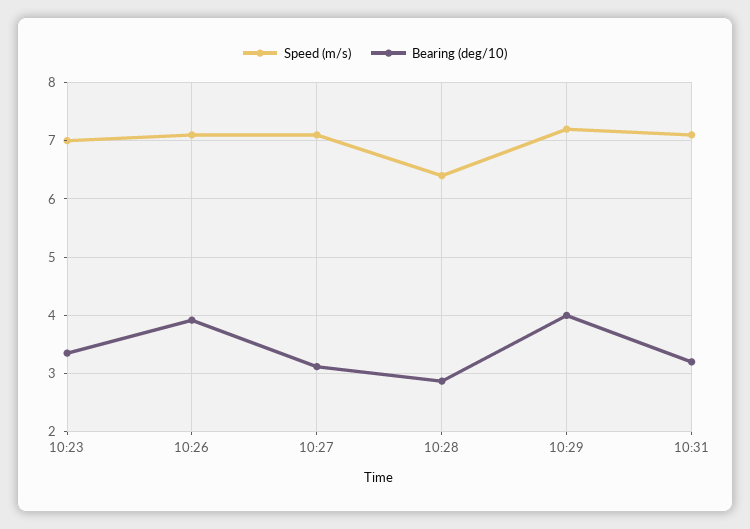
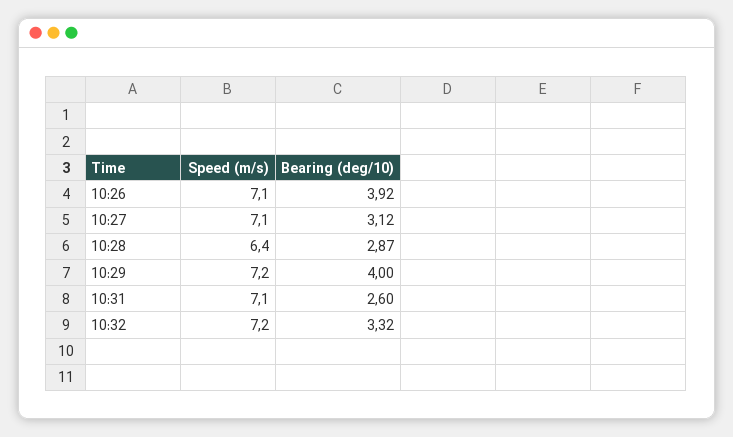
Speed (m/s), 10:23: 7 -> none
Bearing (deg/10), 10:23: 3.4 -> none
Bearing (deg/10), 10:31: 3.2 -> 2.6
Speed (m/s), 10:32: none -> 7.2
Bearing (deg/10), 10:32: none -> 3.32

